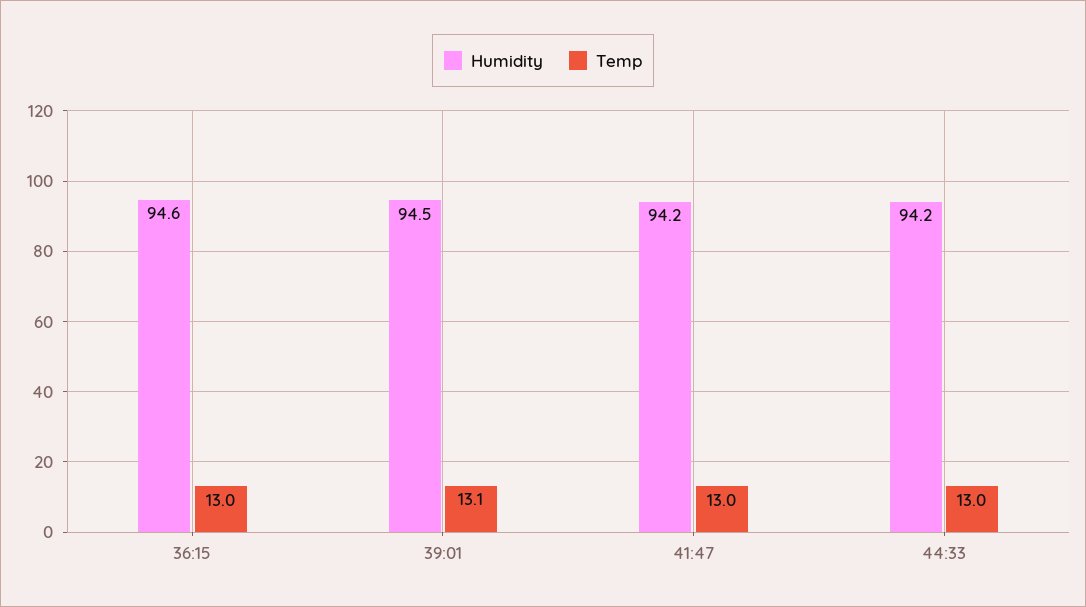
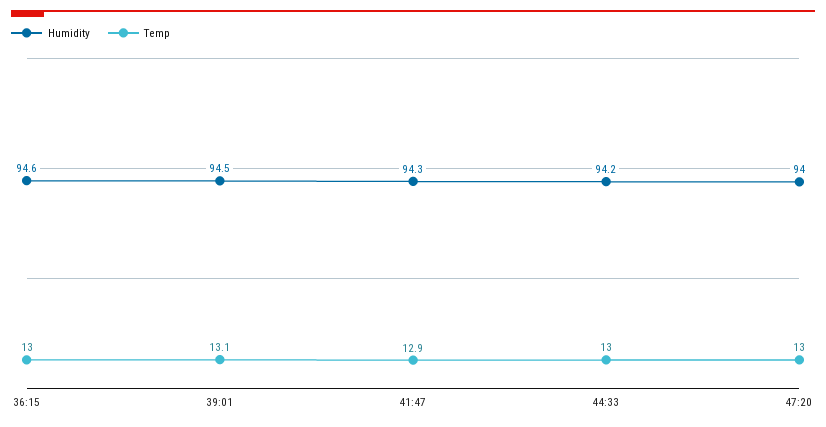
Humidity, 41:47: 94.2 -> 94.3
Temp, 41:47: 13 -> 12.9
Humidity, 47:20: none -> 94
Temp, 47:20: none -> 13

